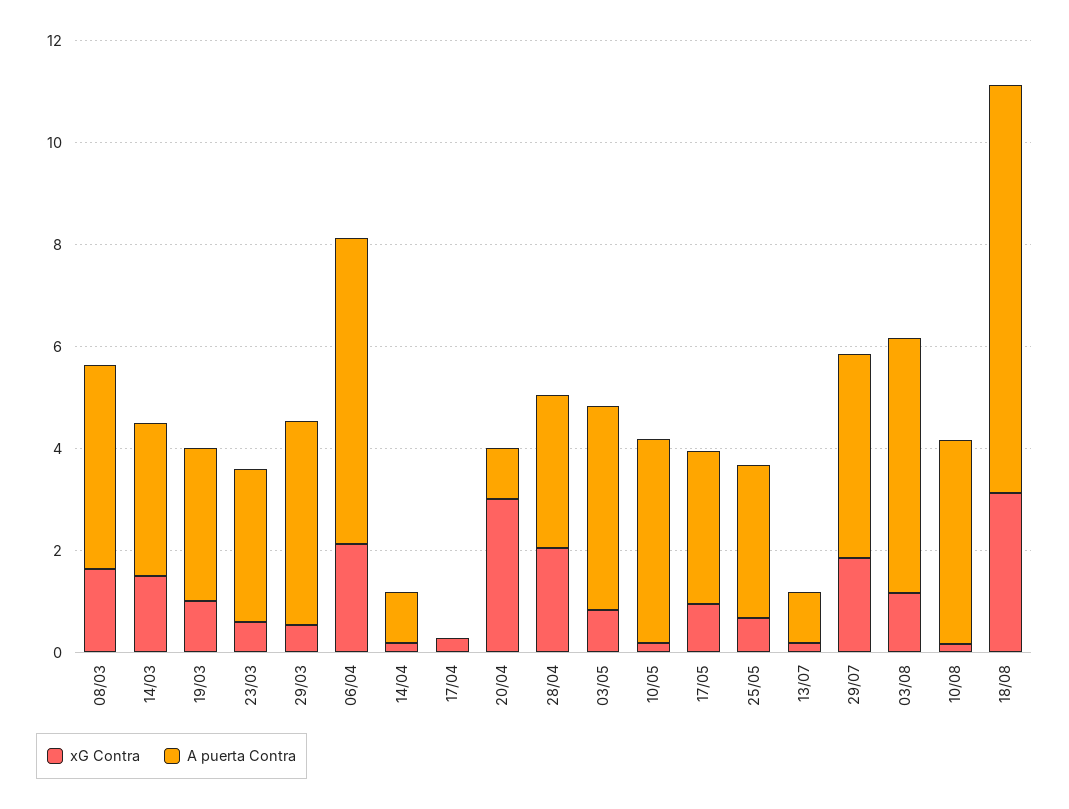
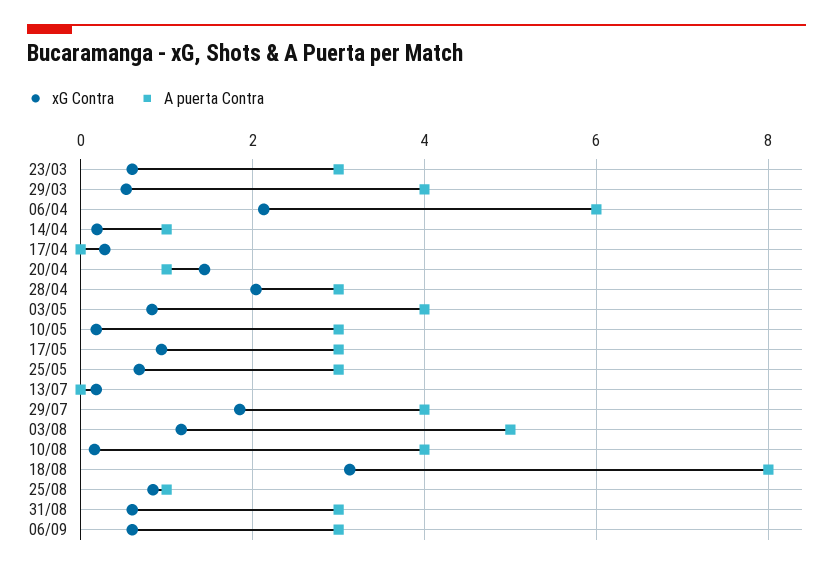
xG Contra, 08/03: 1.5 -> none
A puerta Contra, 08/03: 4 -> none
xG Contra, 14/03: 1.5 -> none
A puerta Contra, 14/03: 3 -> none
xG Contra, 19/03: 1 -> none
A puerta Contra, 19/03: 3 -> none
xG Contra, 20/04: 3 -> 1.4
A puerta Contra, 10/05: 4 -> 3
A puerta Contra, 13/07: 1 -> 0
xG Contra, 25/08: none -> 0.8
A puerta Contra, 25/08: none -> 1
xG Contra, 31/08: none -> 0.6
A puerta Contra, 31/08: none -> 3
xG Contra, 06/09: none -> 0.6
A puerta Contra, 06/09: none -> 3

